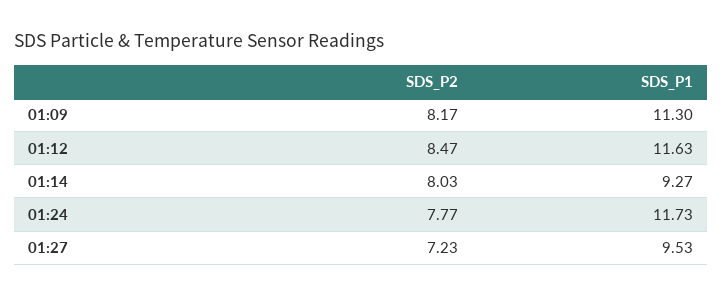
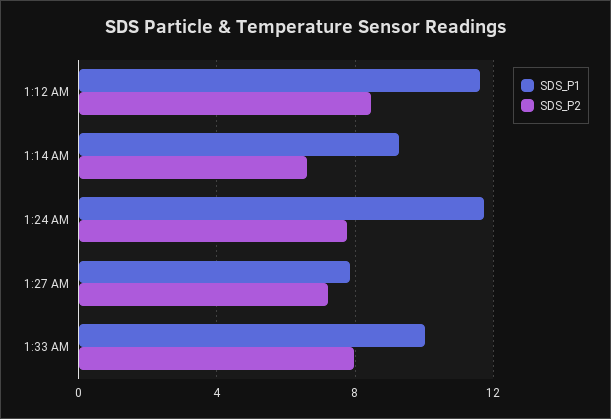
SDS_P2, 01:09: 8.17 -> none
SDS_P1, 01:09: 11.3 -> none
SDS_P2, 01:14: 8.03 -> 6.5
SDS_P1, 01:27: 9.53 -> 8
SDS_P1, 1:33 AM: none -> 10
SDS_P2, 1:33 AM: none -> 8

